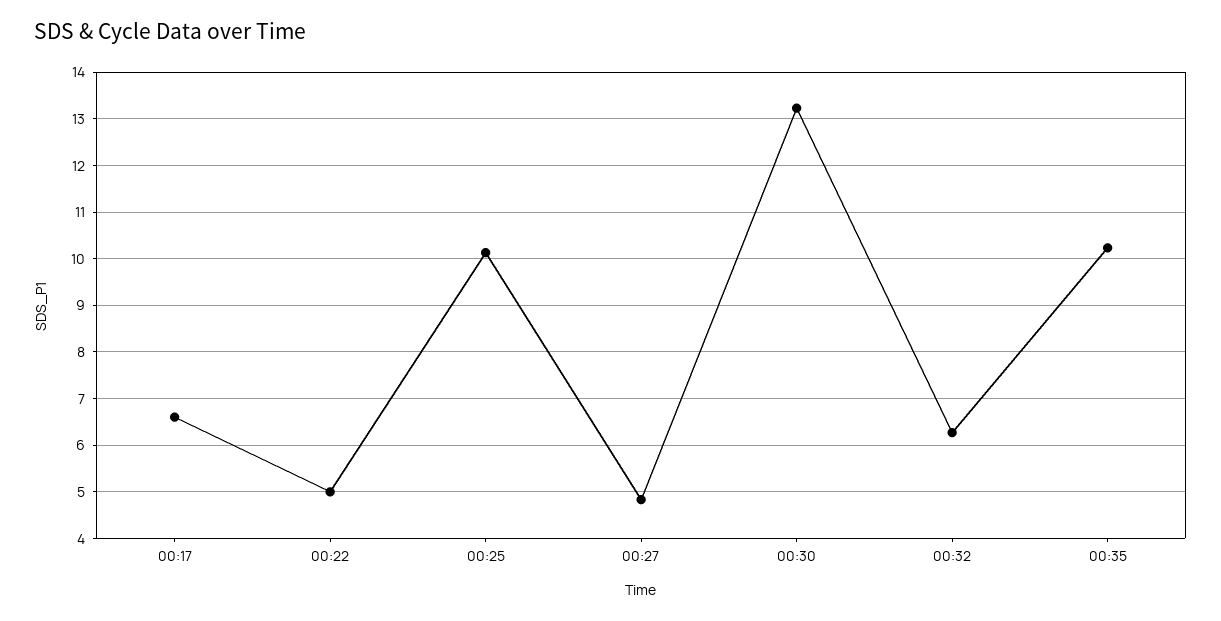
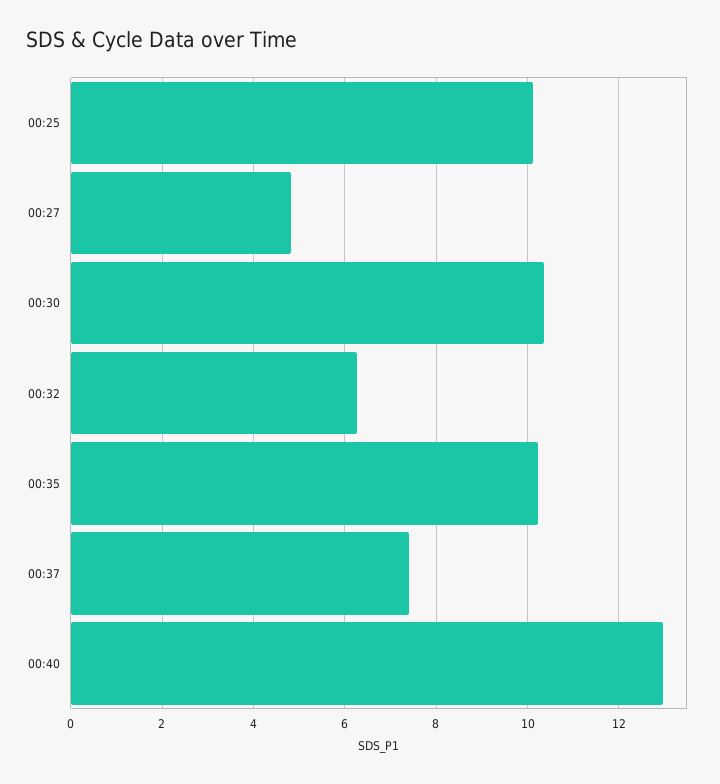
00:17: 6.6 -> none
00:22: 5 -> none
00:30: 13.2 -> 10.4
00:37: none -> 7.4
00:40: none -> 13

